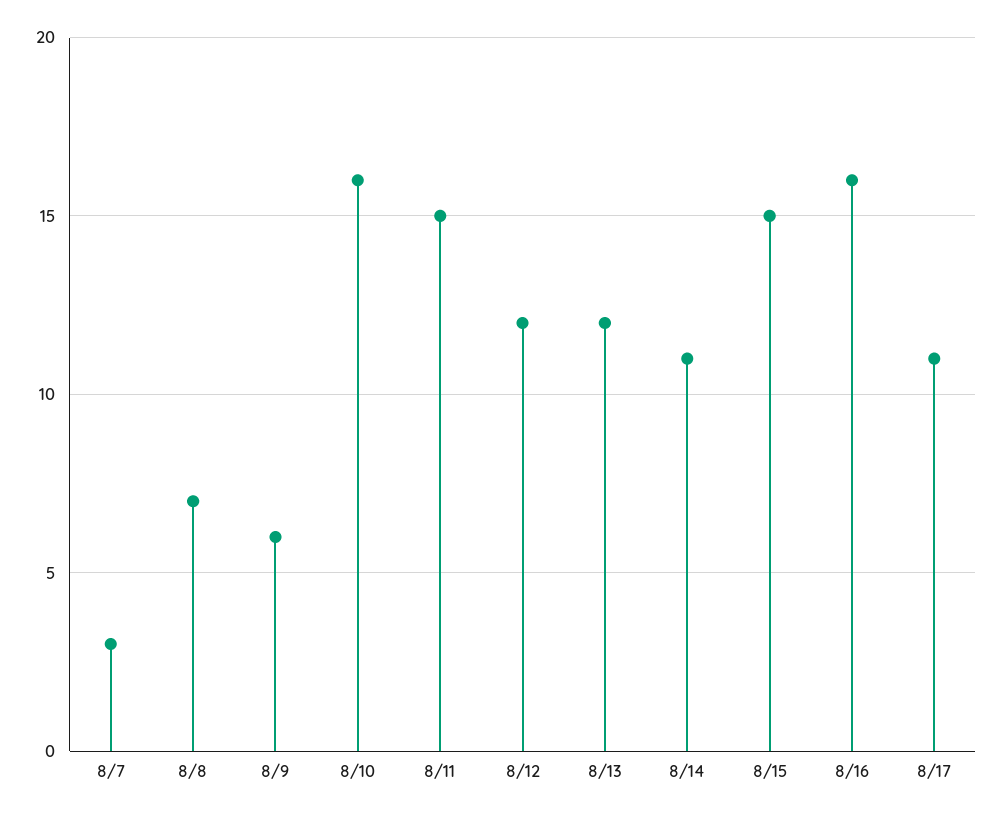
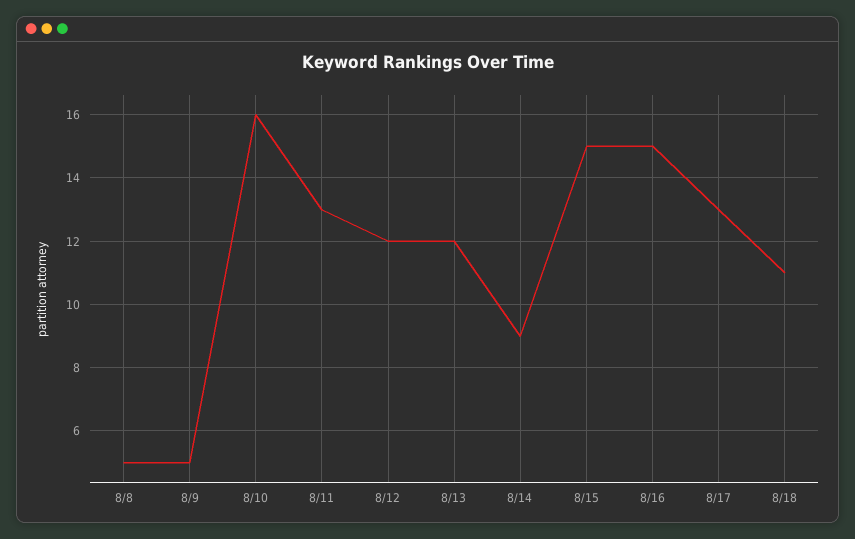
8/7: 3 -> none
8/8: 7 -> 5
8/9: 6 -> 5
8/11: 15 -> 13
8/14: 11 -> 9
8/16: 16 -> 15
8/17: 11 -> 13
8/18: none -> 11

